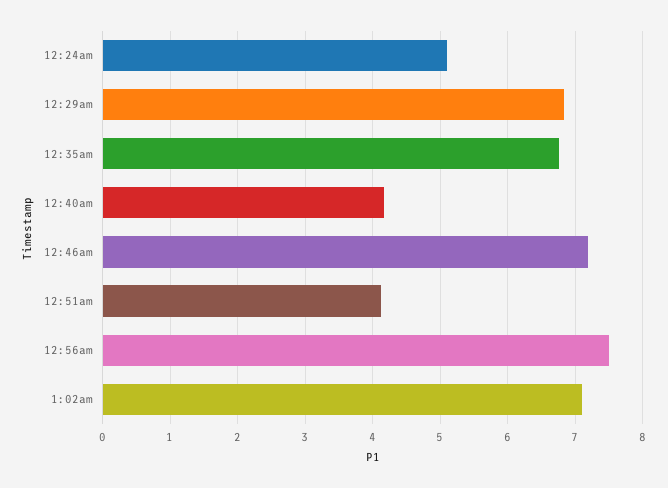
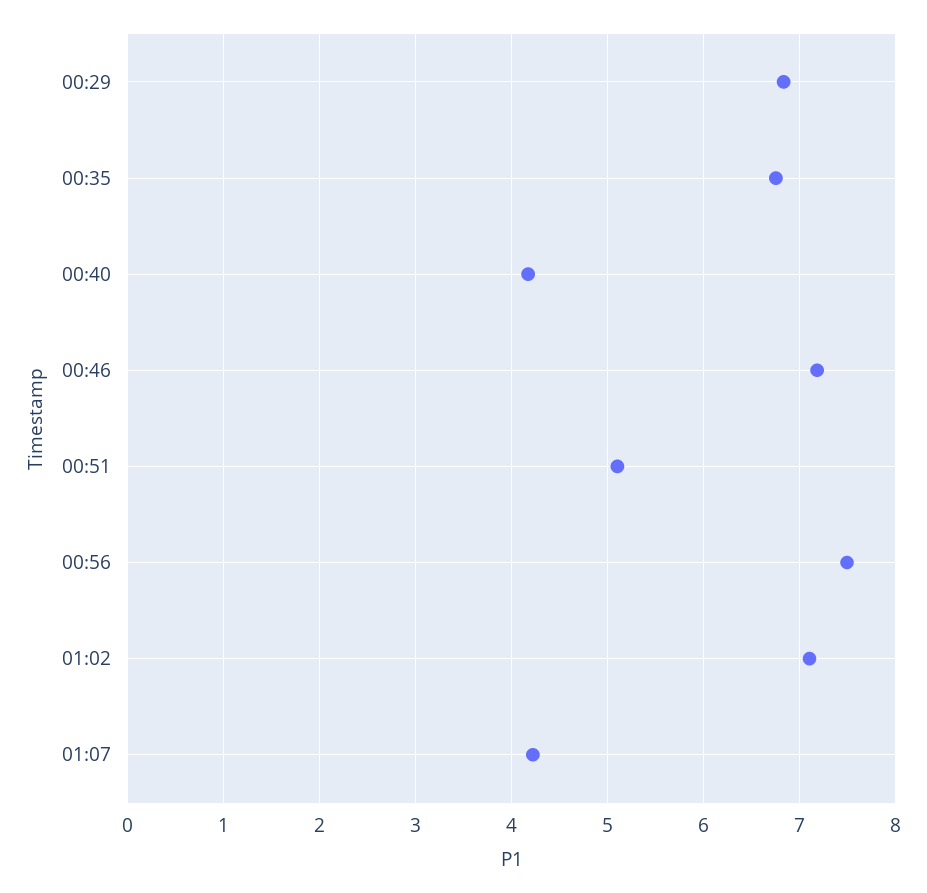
12:24am: 5.1 -> none
12:51am: 4.1 -> 5.1
01:07: none -> 4.2

